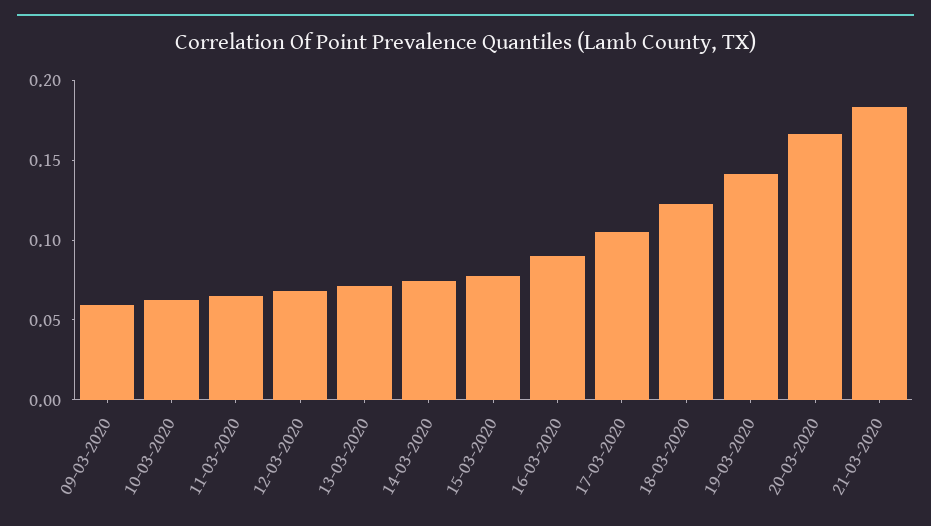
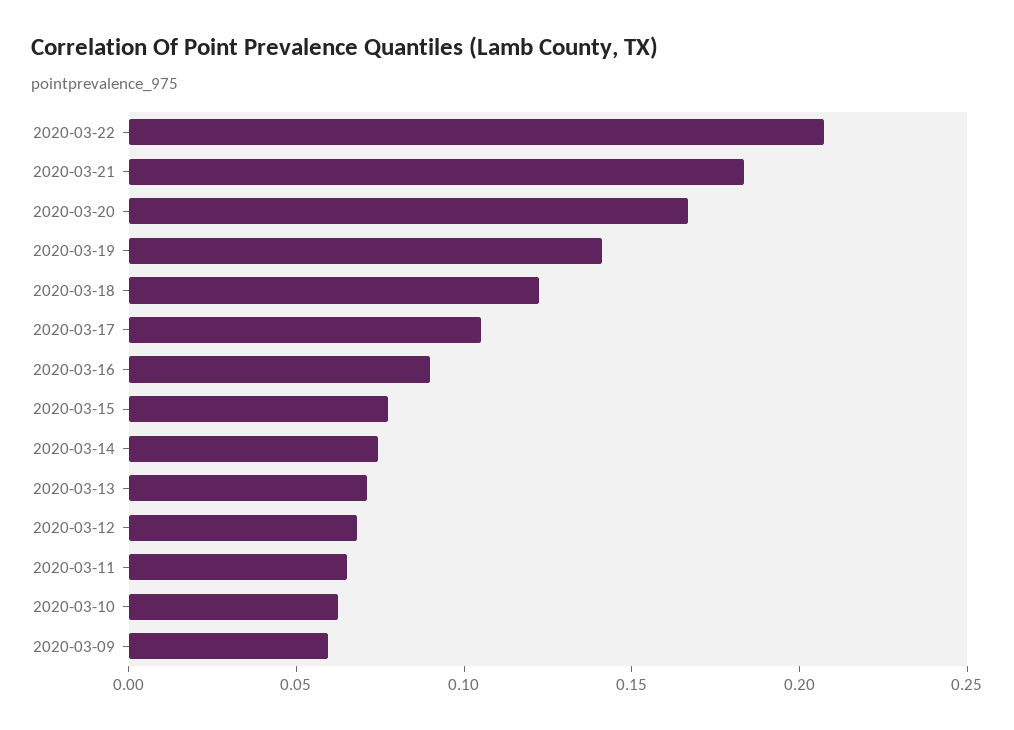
2020-03-22: none -> 0.21

